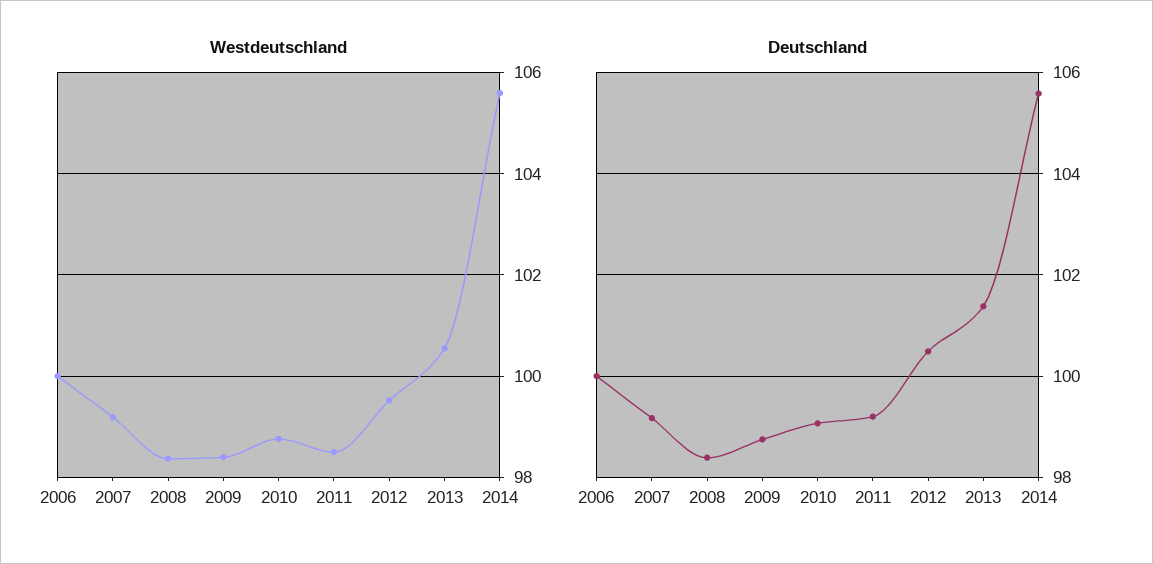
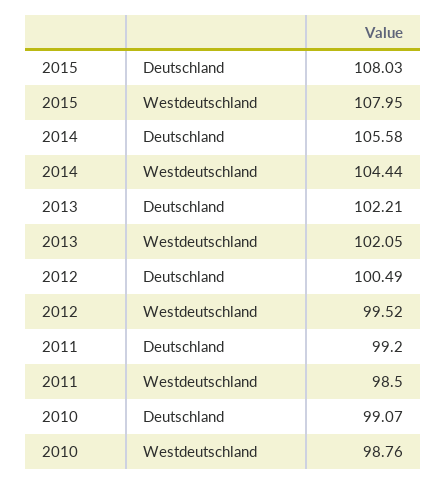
Westdeutschland, 2006: 100 -> none
Westdeutschland, 2007: 99.2 -> none
Westdeutschland, 2008: 98.4 -> none
Westdeutschland, 2009: 98.4 -> none
Westdeutschland, 2013: 100.6 -> 102.05
Westdeutschland, 2014: 105.6 -> 104.44
Deutschland, 2006: 100 -> none
Deutschland, 2007: 99.2 -> none
Deutschland, 2008: 98.4 -> none
Deutschland, 2009: 98.8 -> none
Deutschland, 2013: 101.4 -> 102.21
Deutschland, 2015: none -> 108.03
Westdeutschland, 2015: none -> 107.95

